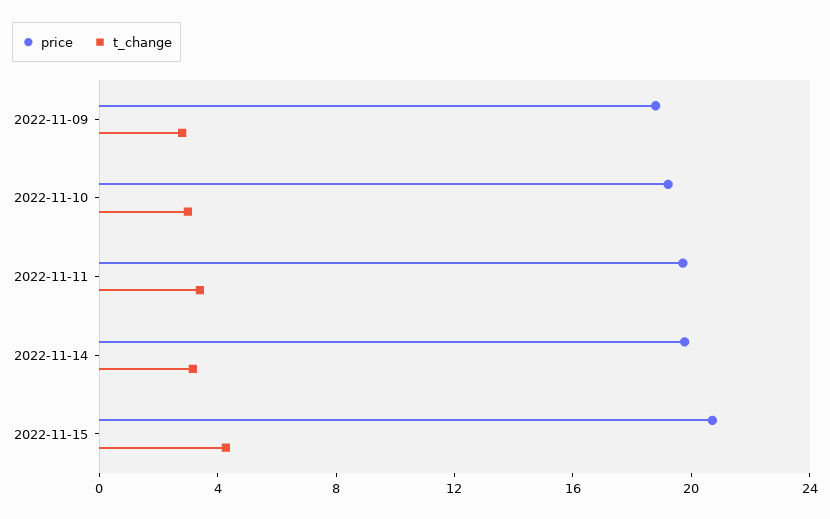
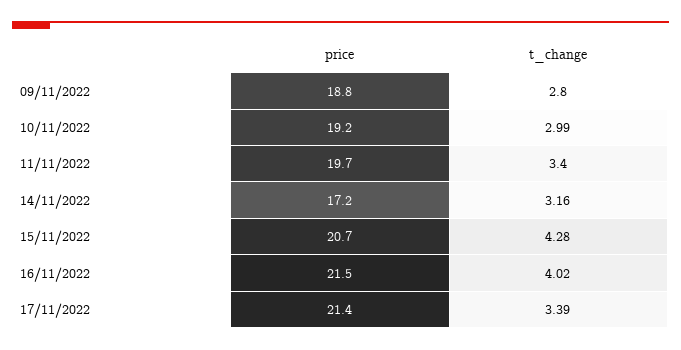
price, 2022-11-14: 20 -> 17.2
price, 16/11/2022: none -> 21.5
t_change, 16/11/2022: none -> 4.02
price, 17/11/2022: none -> 21.4
t_change, 17/11/2022: none -> 3.39

